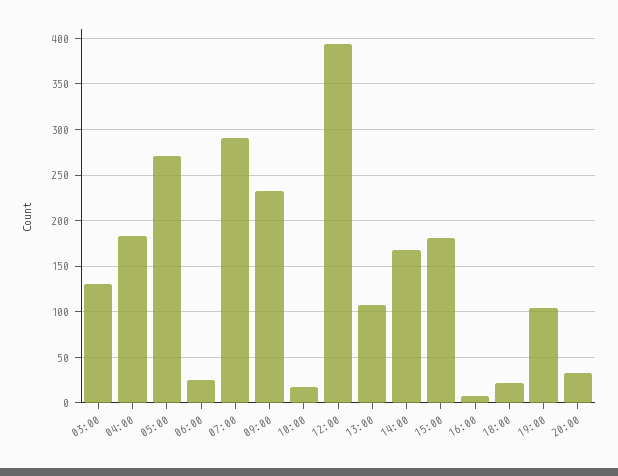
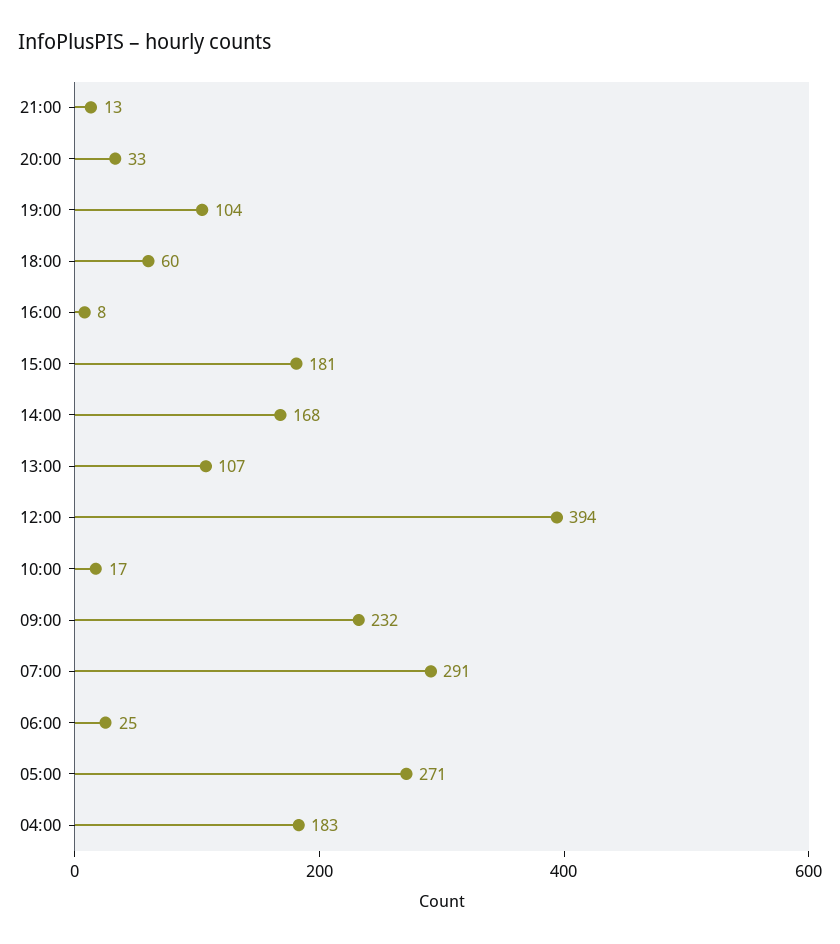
03:00: 130 -> none
18:00: 20 -> 60
21:00: none -> 13

